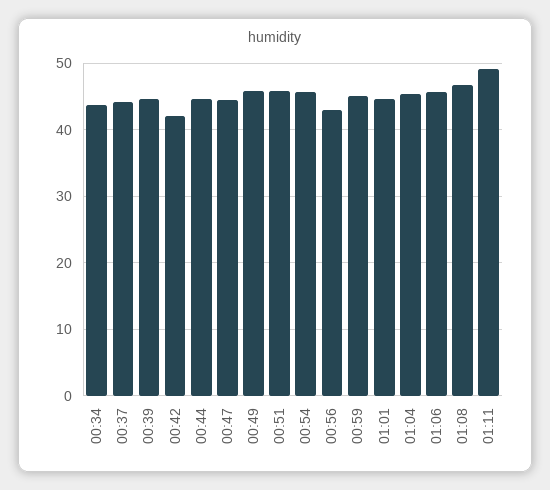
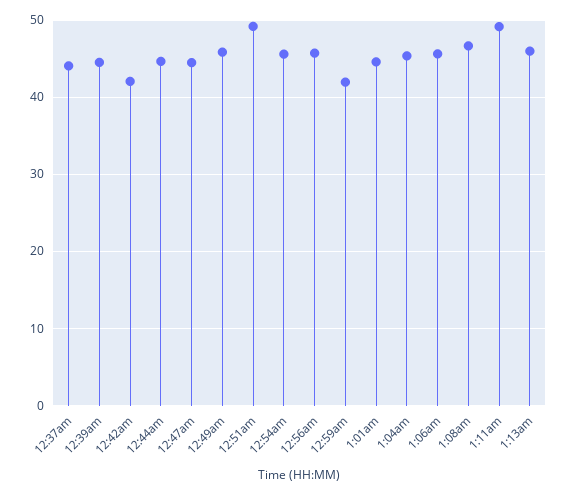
00:34: 44 -> none
00:51: 46 -> 49
00:56: 43 -> 46
00:59: 45 -> 42
1:13am: none -> 46

